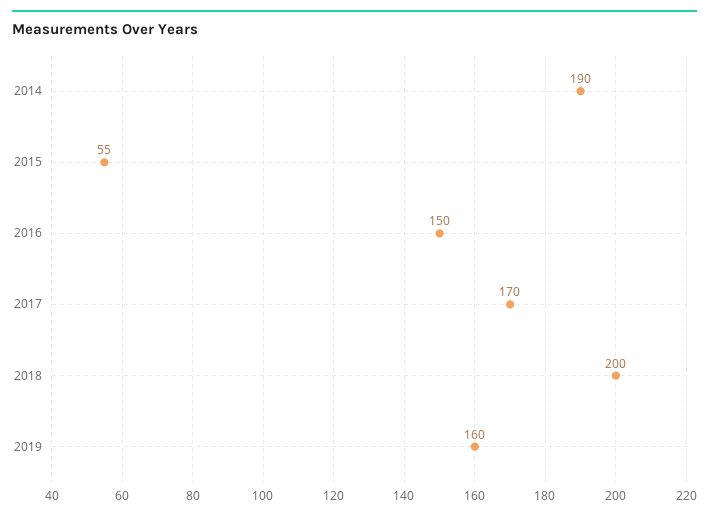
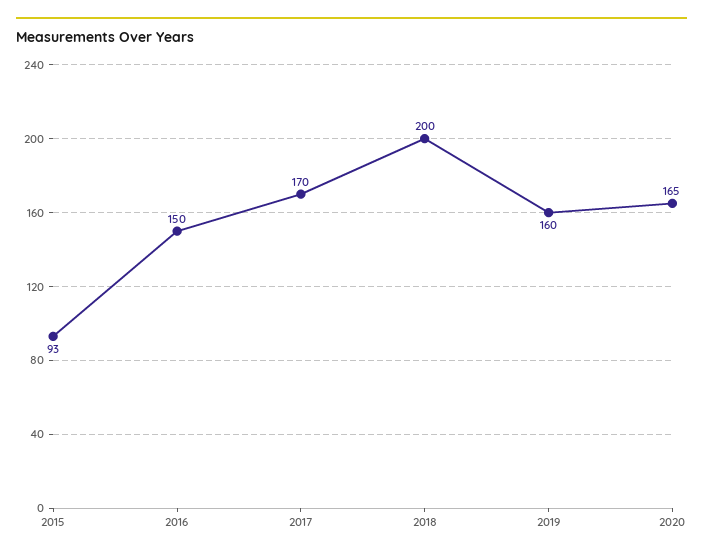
2014: 190 -> none
2015: 55 -> 93
2020: none -> 165

